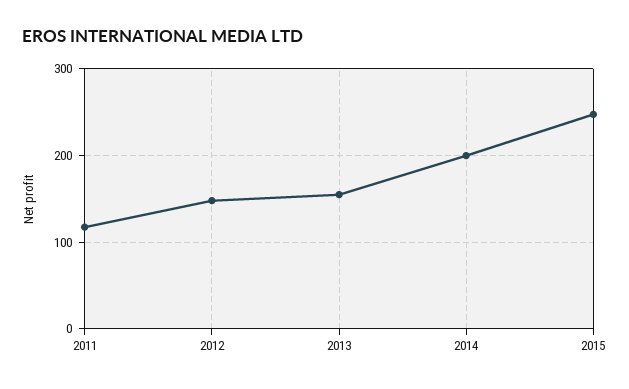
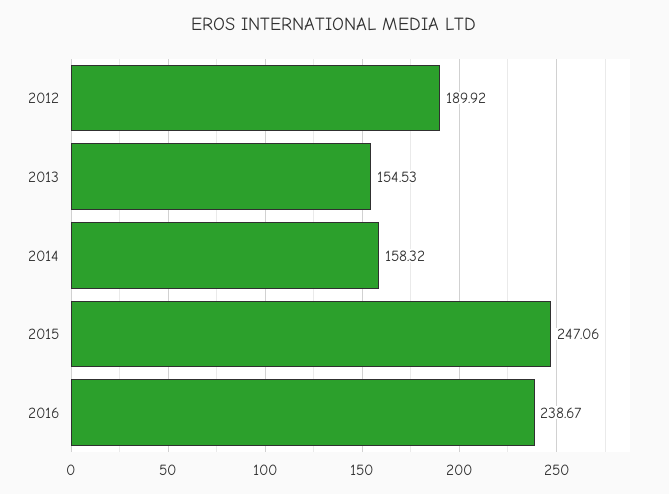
2011: 120 -> none
2012: 150 -> 189.92
2014: 200 -> 158.32
2016: none -> 238.67

